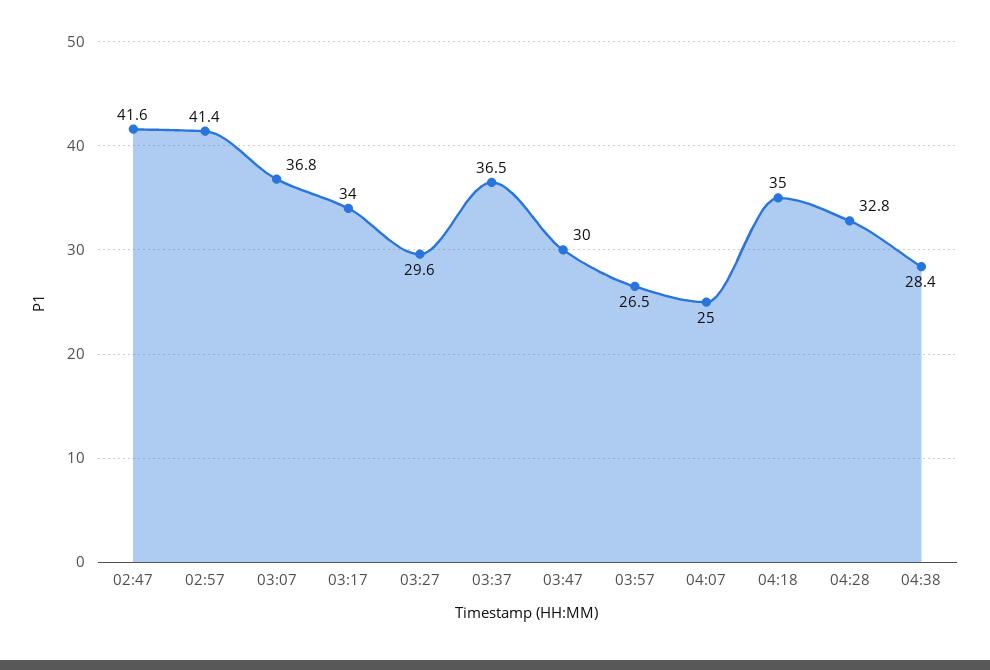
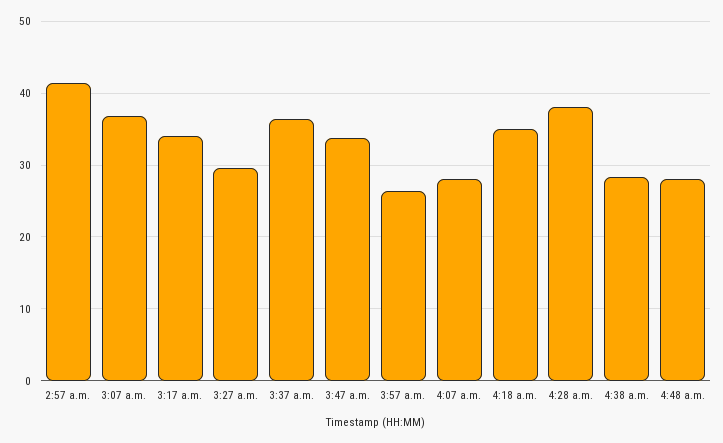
02:47: 41.6 -> none
03:47: 30 -> 34
04:07: 25 -> 28
04:28: 32.8 -> 38
4:48 a.m.: none -> 28

